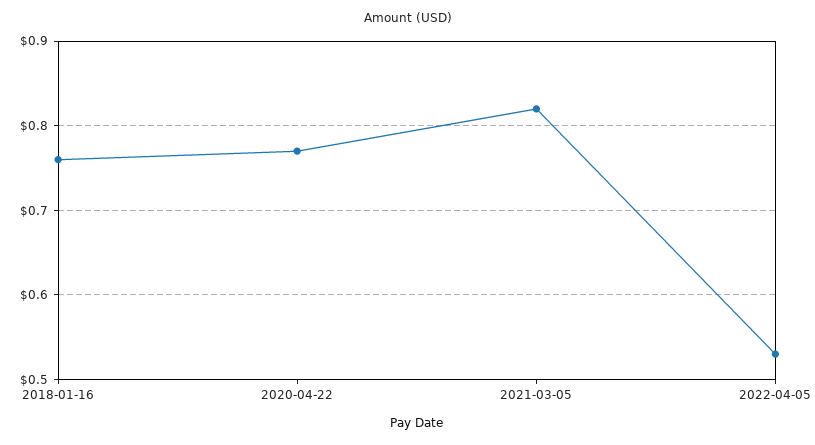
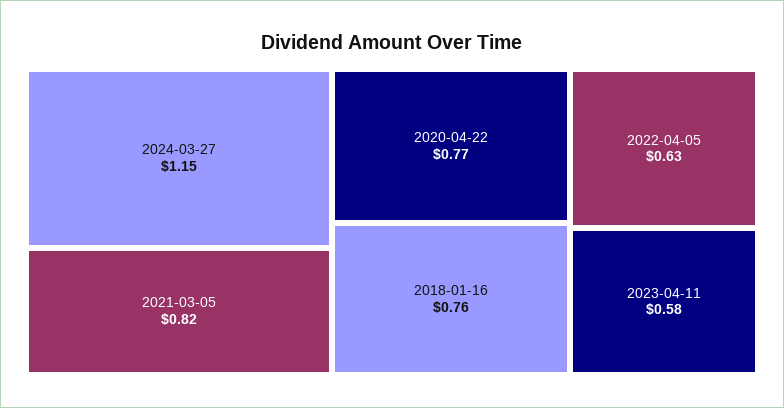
2022-04-05: 0.53 -> 0.63
2024-03-27: none -> 1.15
2023-04-11: none -> 0.58

